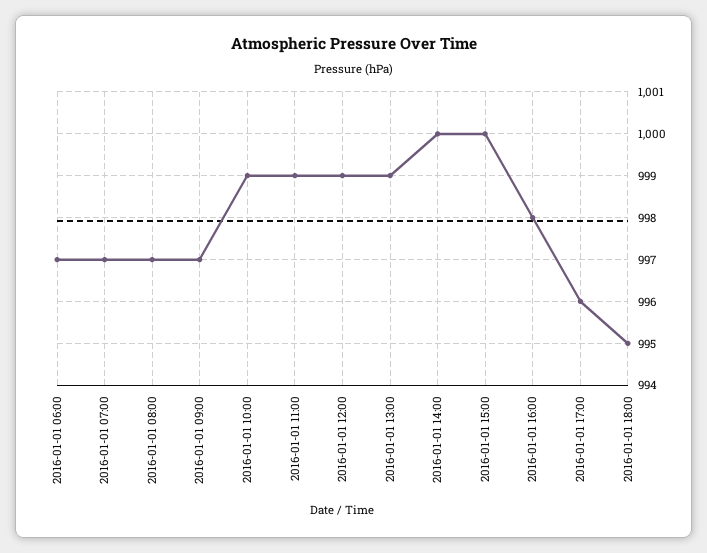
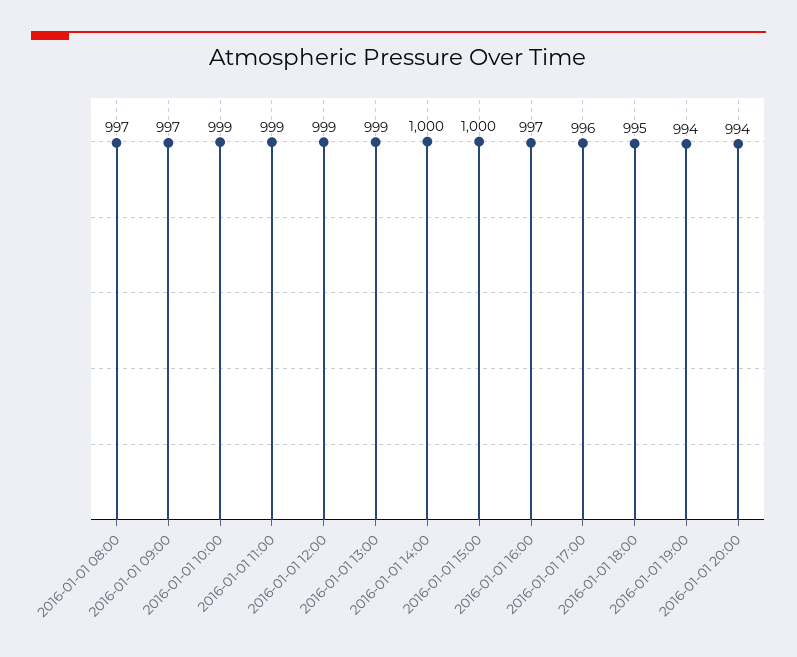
2016-01-01 06:00: 997 -> none
2016-01-01 07:00: 997 -> none
2016-01-01 16:00: 998 -> 997
2016-01-01 19:00: none -> 994
2016-01-01 20:00: none -> 994

